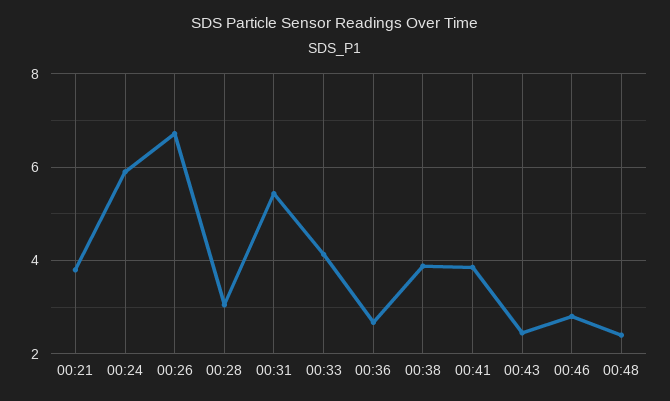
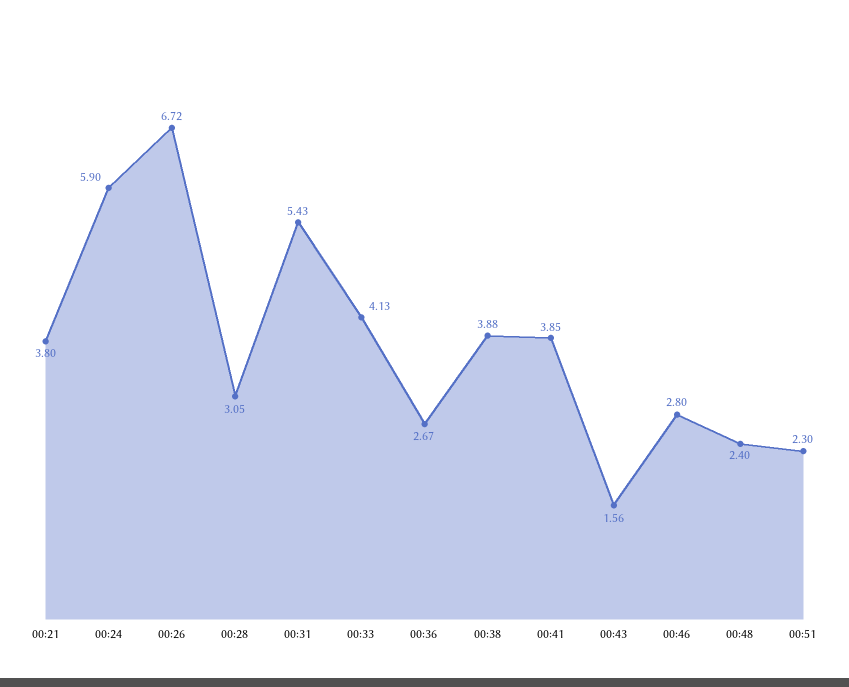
00:43: 2.4 -> 1.56
00:51: none -> 2.3

